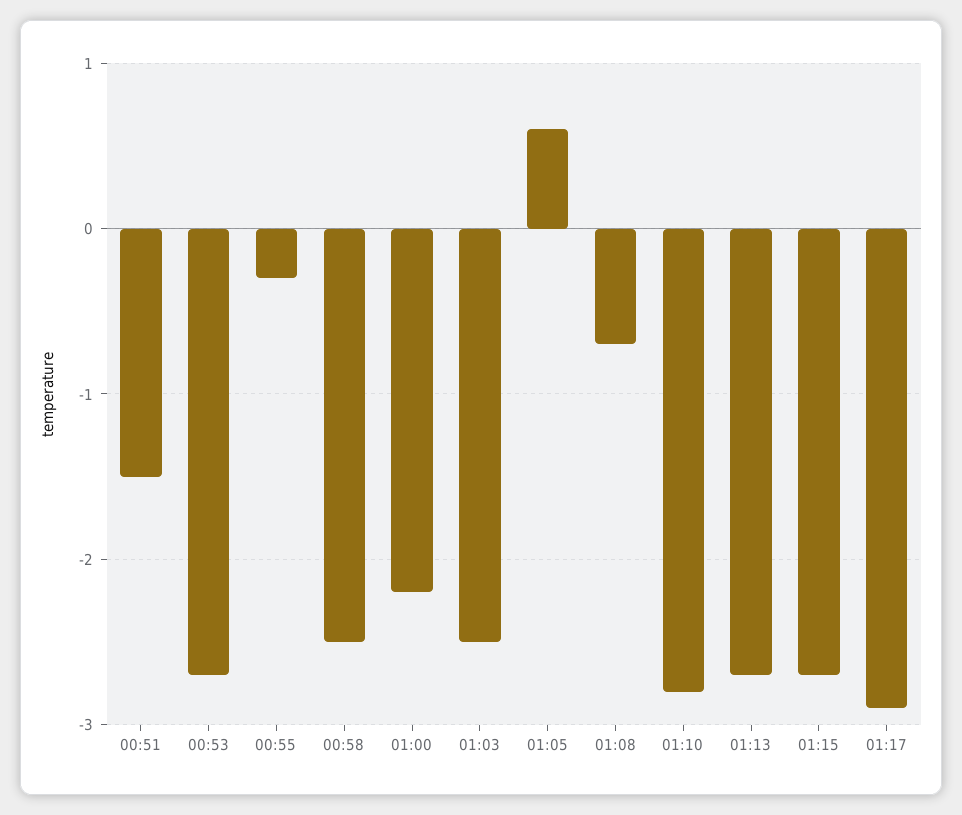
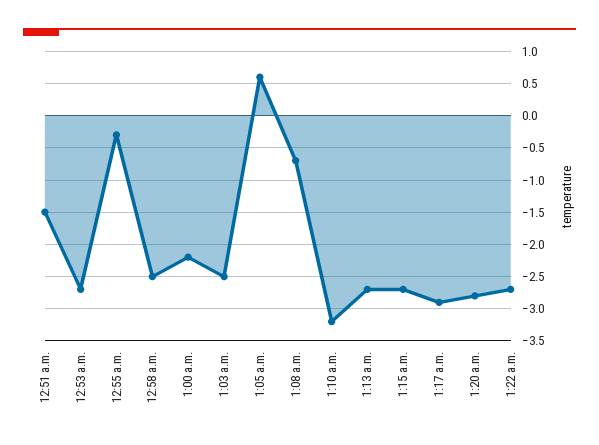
01:10: -2.8 -> -3.2
1:20 a.m.: none -> -2.8
1:22 a.m.: none -> -2.7

